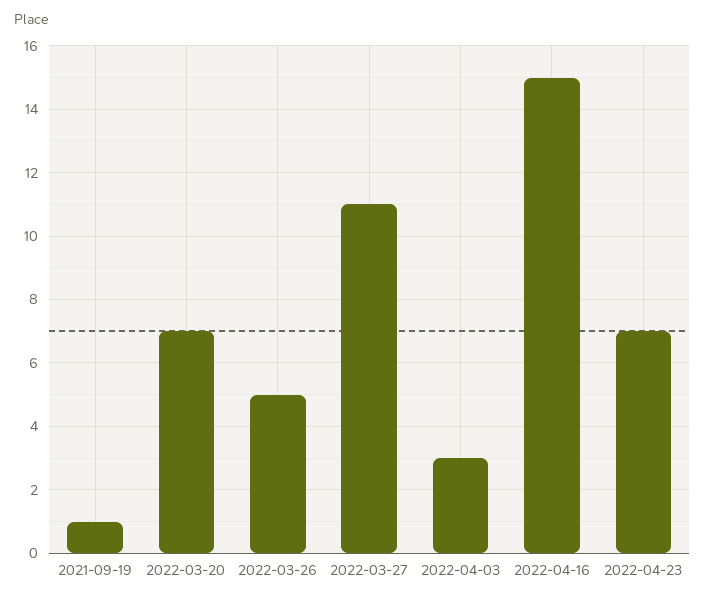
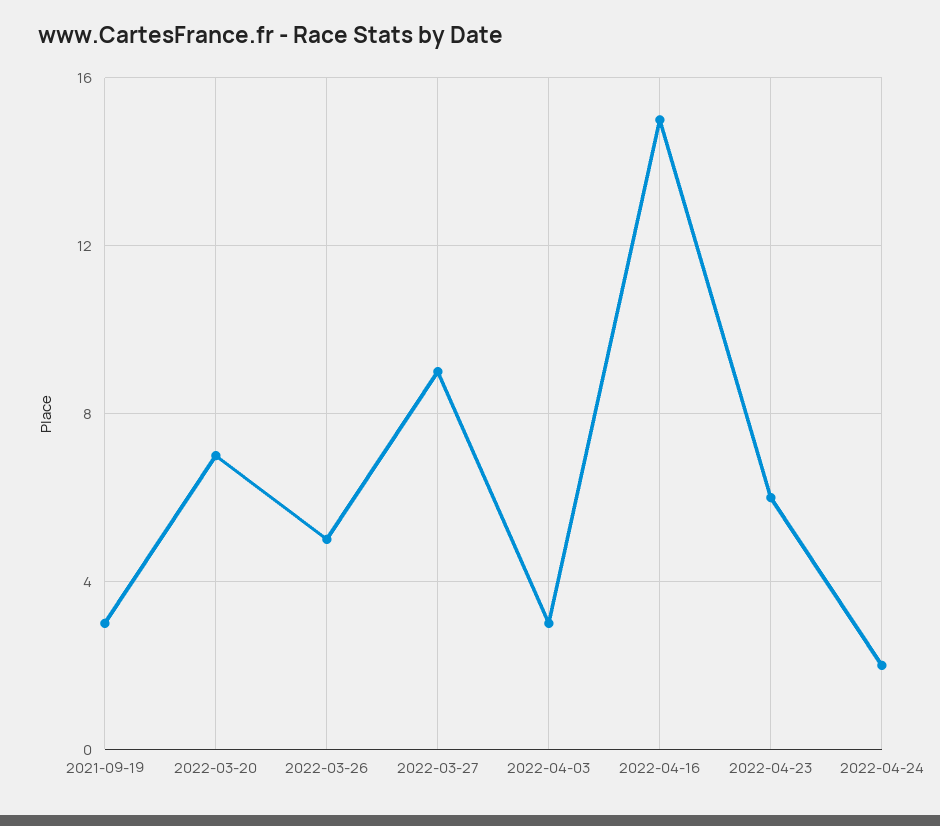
2021-09-19: 1 -> 3
2022-03-27: 11 -> 9
2022-04-23: 7 -> 6
2022-04-24: none -> 2

